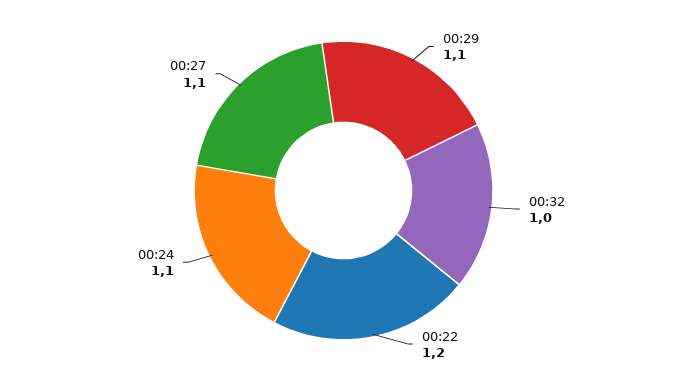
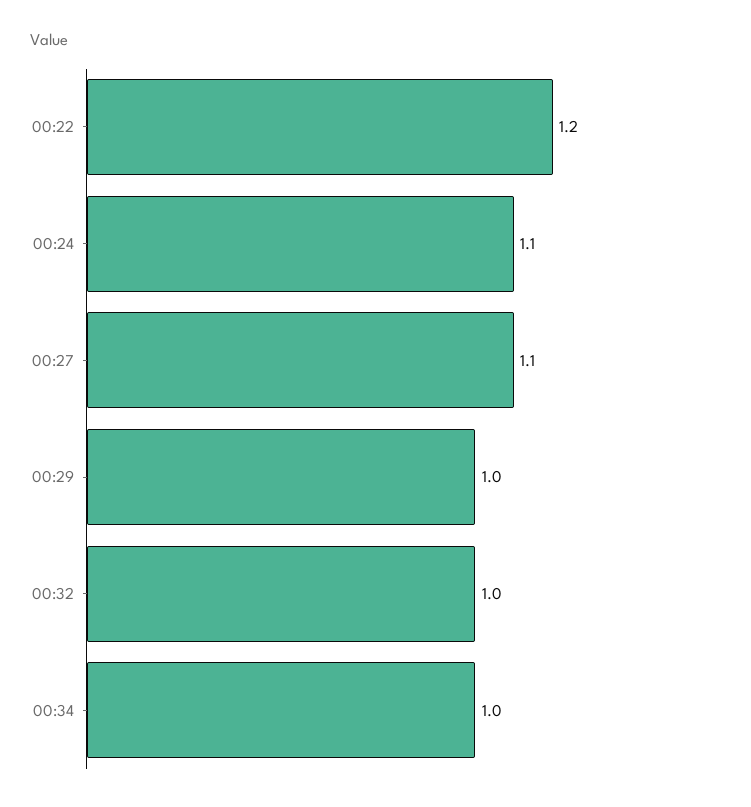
00:29: 1.1 -> 1
00:34: none -> 1

